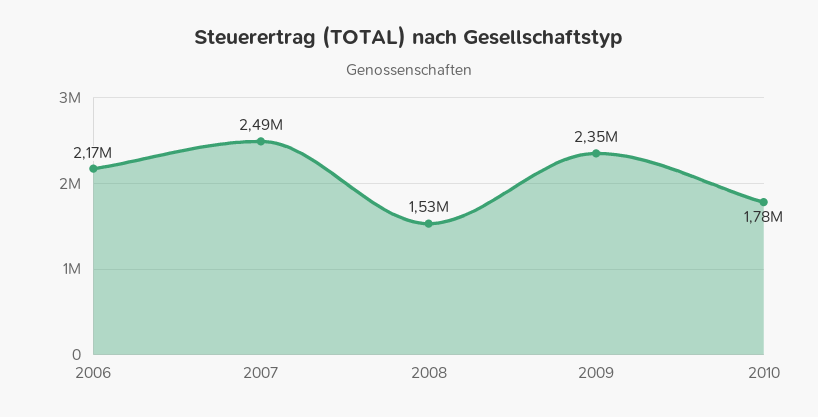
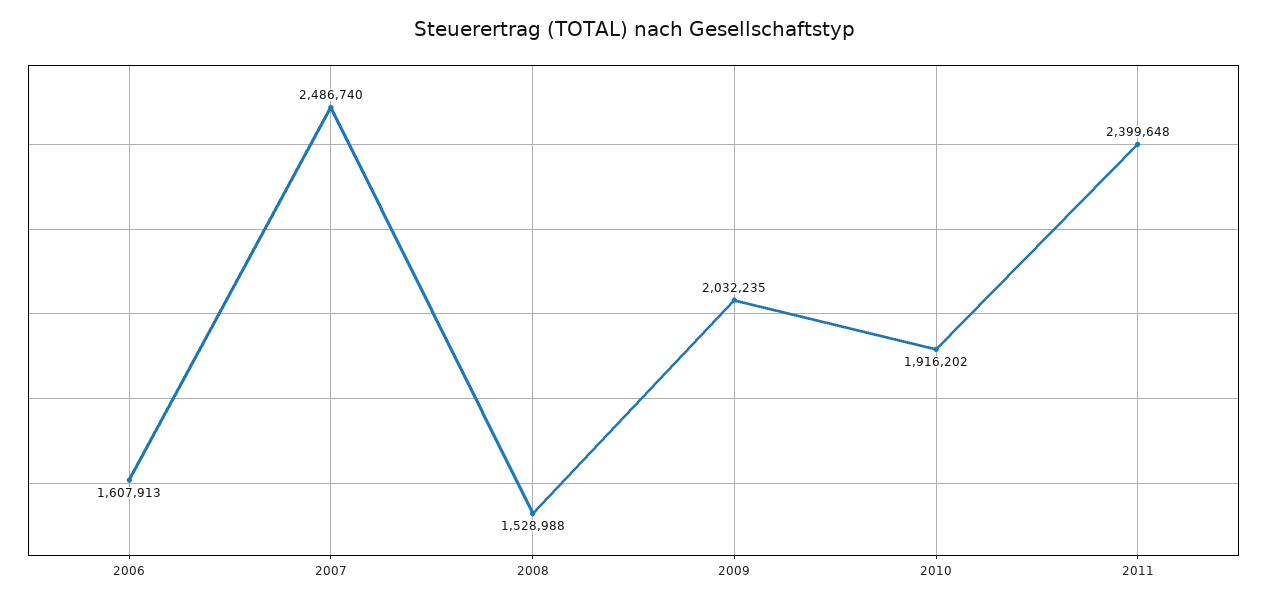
2006: 2170000 -> 1607913
2009: 2350000 -> 2032235
2010: 1780000 -> 1916202
2011: none -> 2399648

